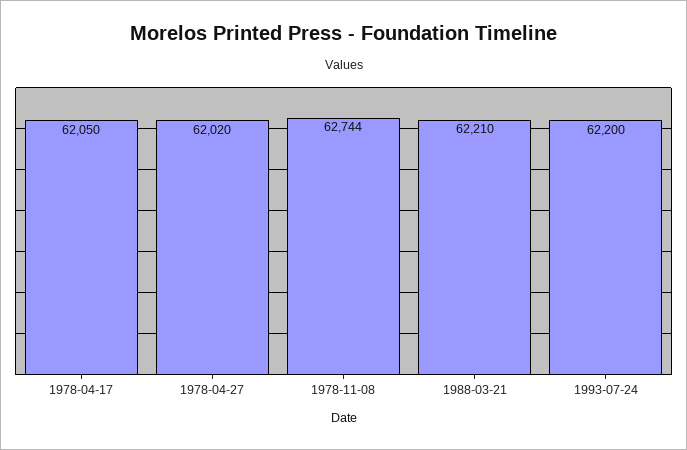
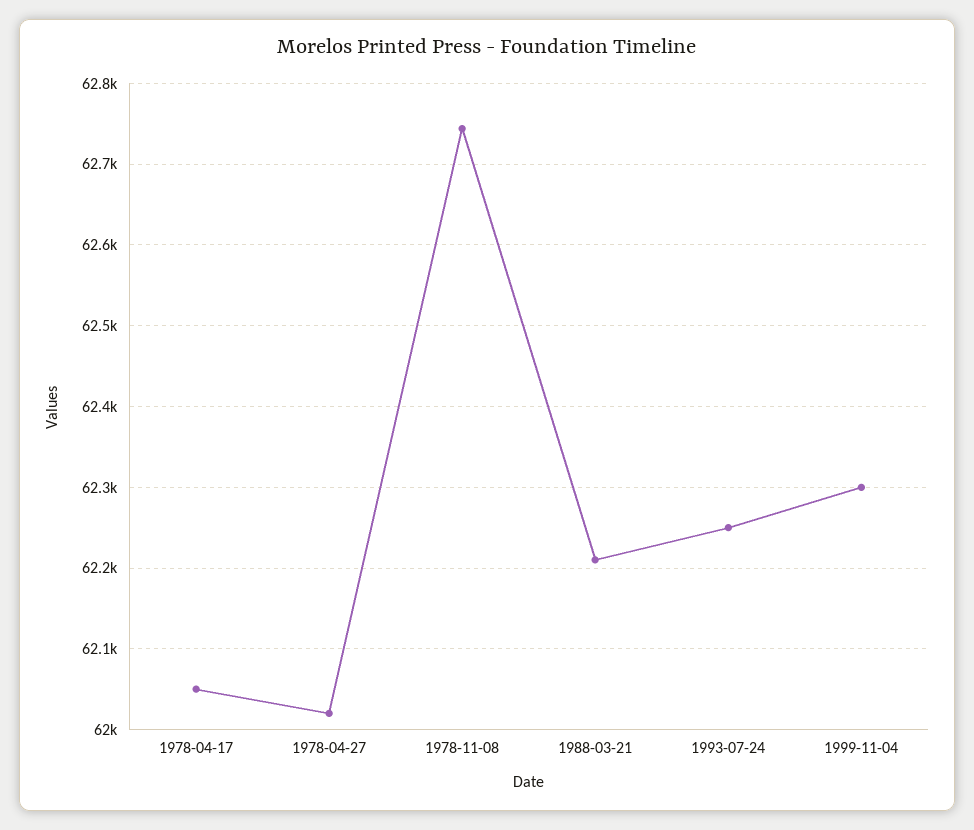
1993-07-24: 62200 -> 62250
1999-11-04: none -> 62300

